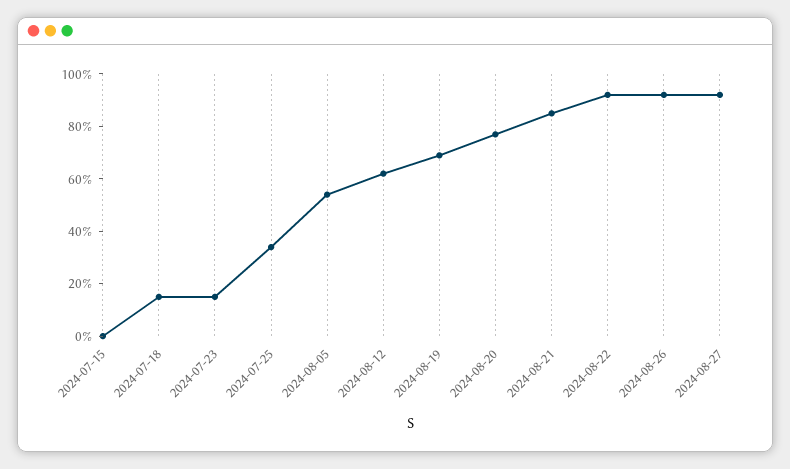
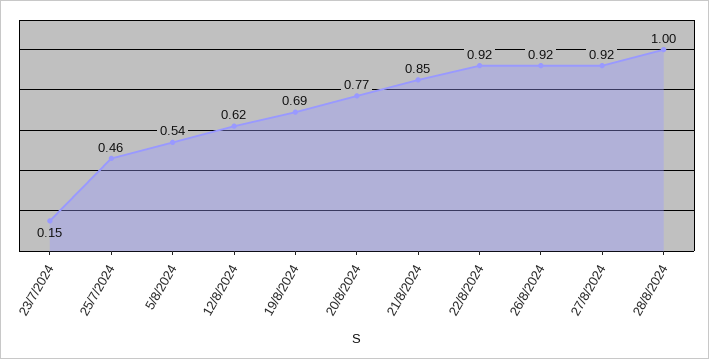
2024-07-15: 0 -> none
2024-07-18: 0.15 -> none
2024-07-25: 0.35 -> 0.46
28/8/2024: none -> 1

